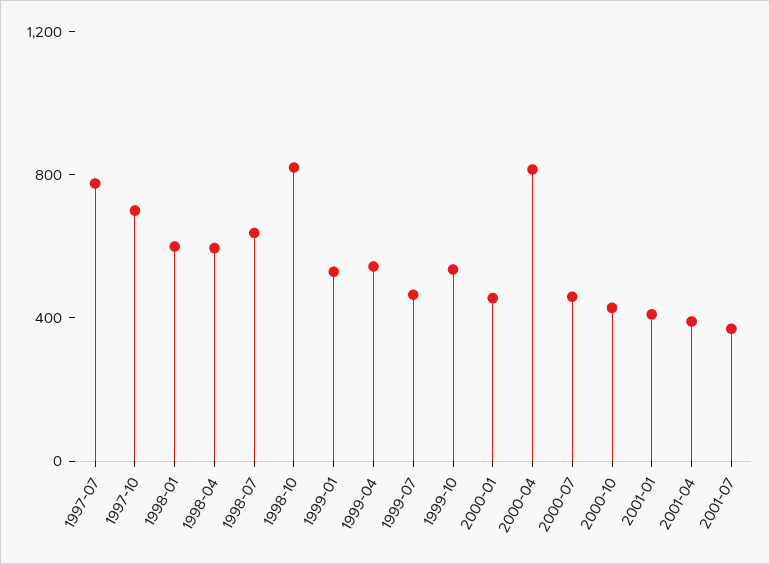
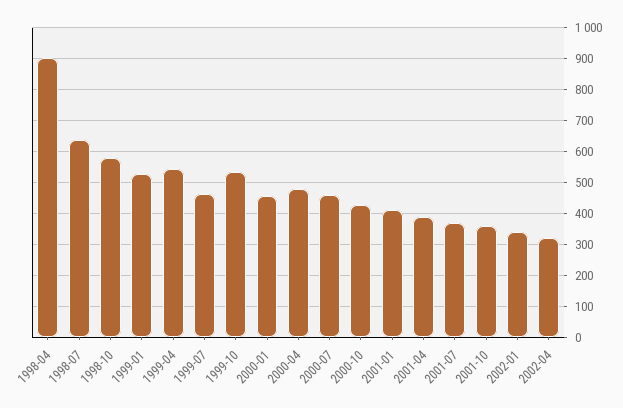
1997-07: 800 -> none
1997-10: 700 -> none
1998-01: 600 -> none
1998-04: 600 -> 900
1998-10: 800 -> 580
2000-04: 800 -> 480
2001-10: none -> 360
2002-01: none -> 340
2002-04: none -> 320

